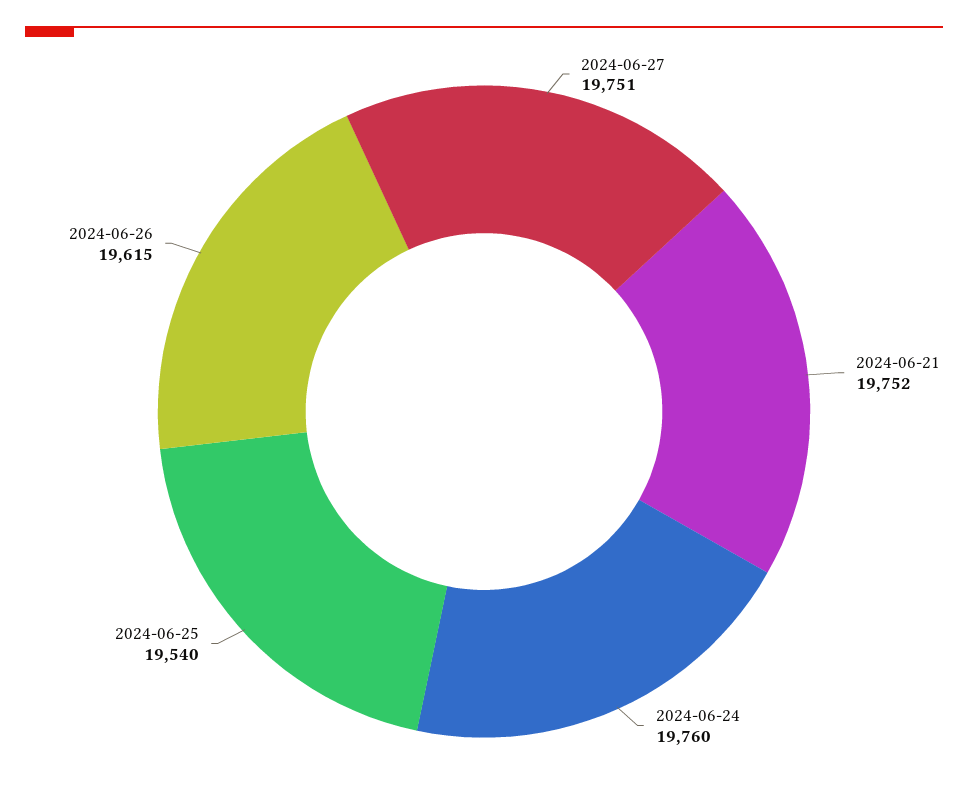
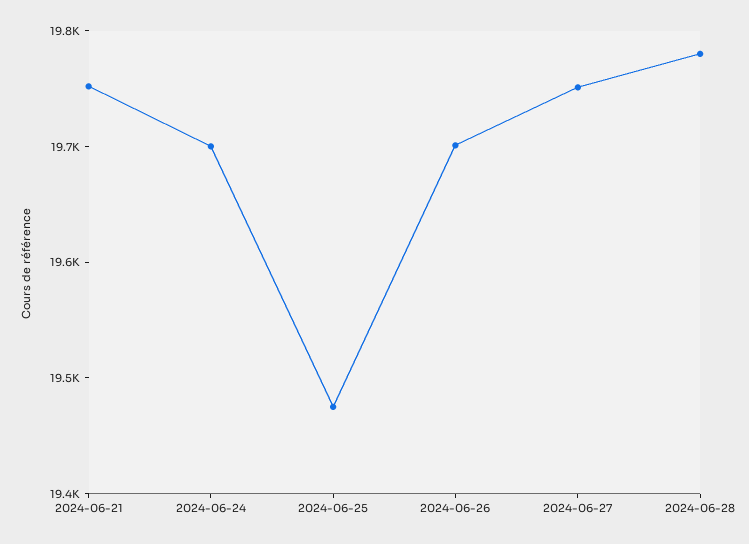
2024-06-24: 19760 -> 19700
2024-06-25: 19540 -> 19480
2024-06-26: 19615 -> 19700
2024-06-28: none -> 19780

